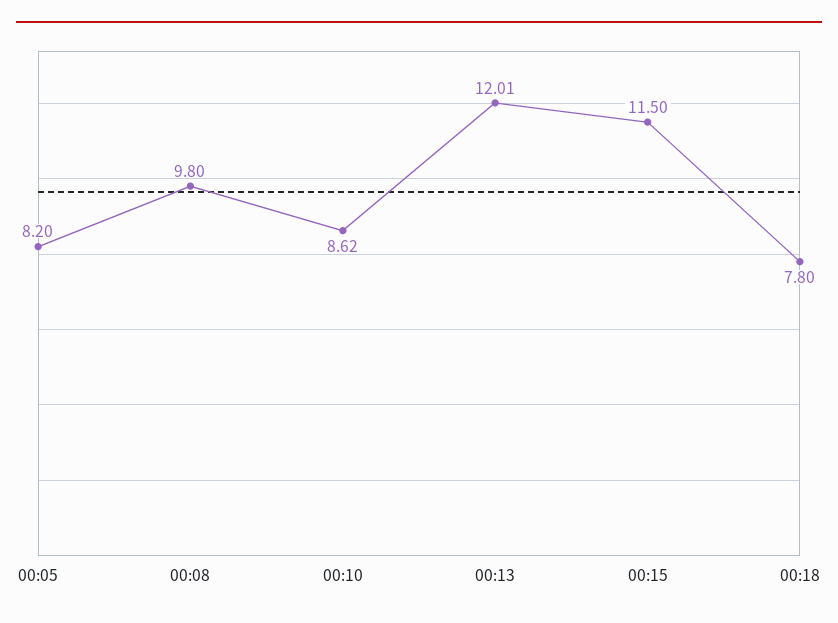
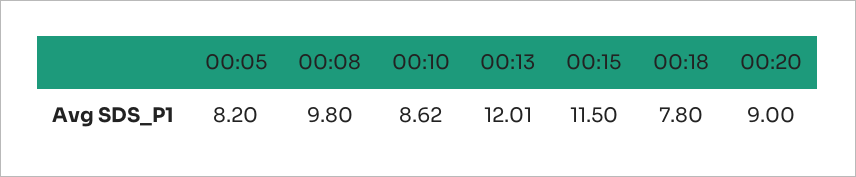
00:20: none -> 9

